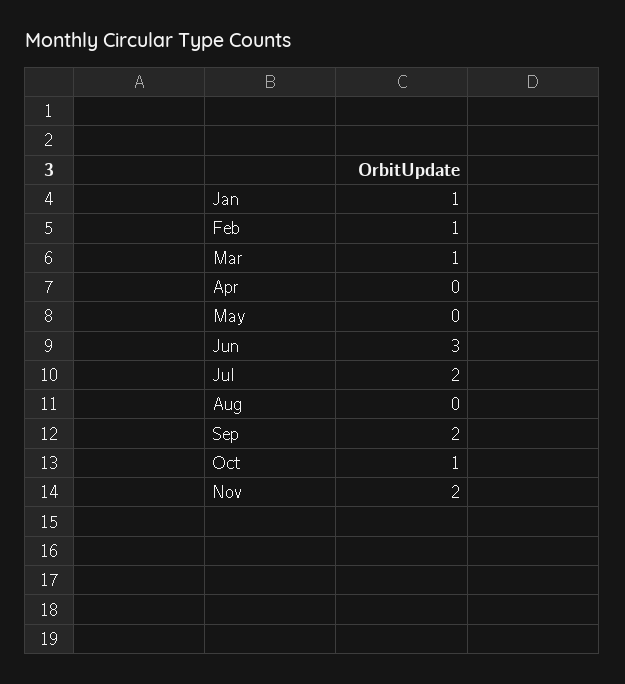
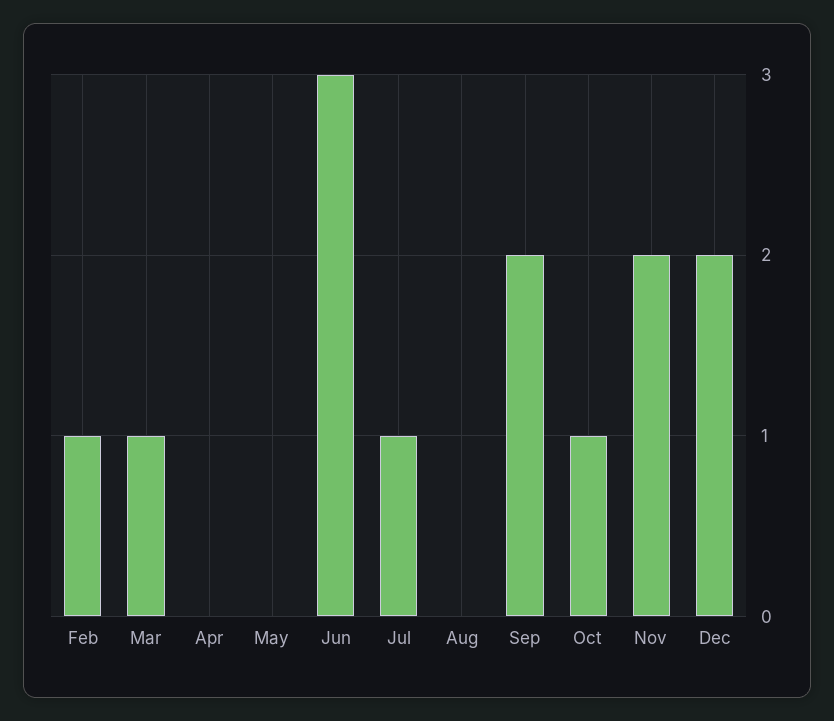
Jan: 1 -> none
Jul: 2 -> 1
Dec: none -> 2

